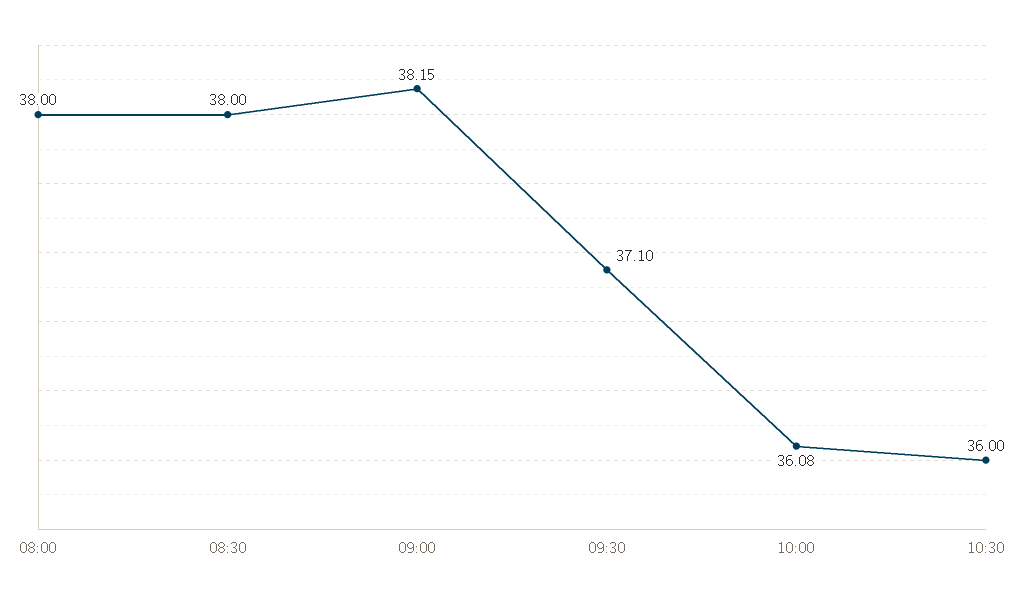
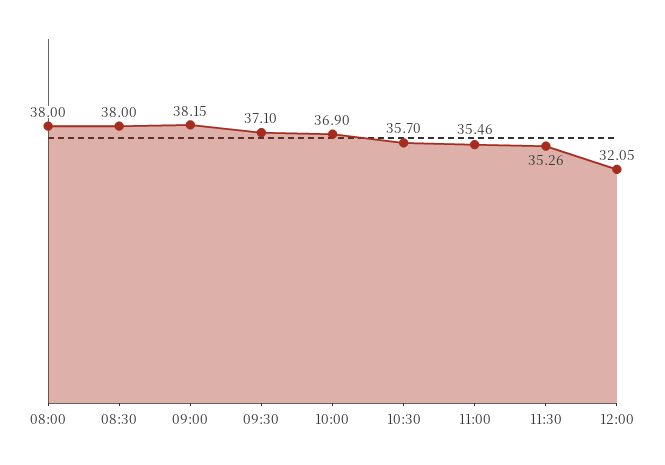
10:00: 36.08 -> 36.9
10:30: 36 -> 35.7
11:00: none -> 35.46
11:30: none -> 35.26
12:00: none -> 32.05

